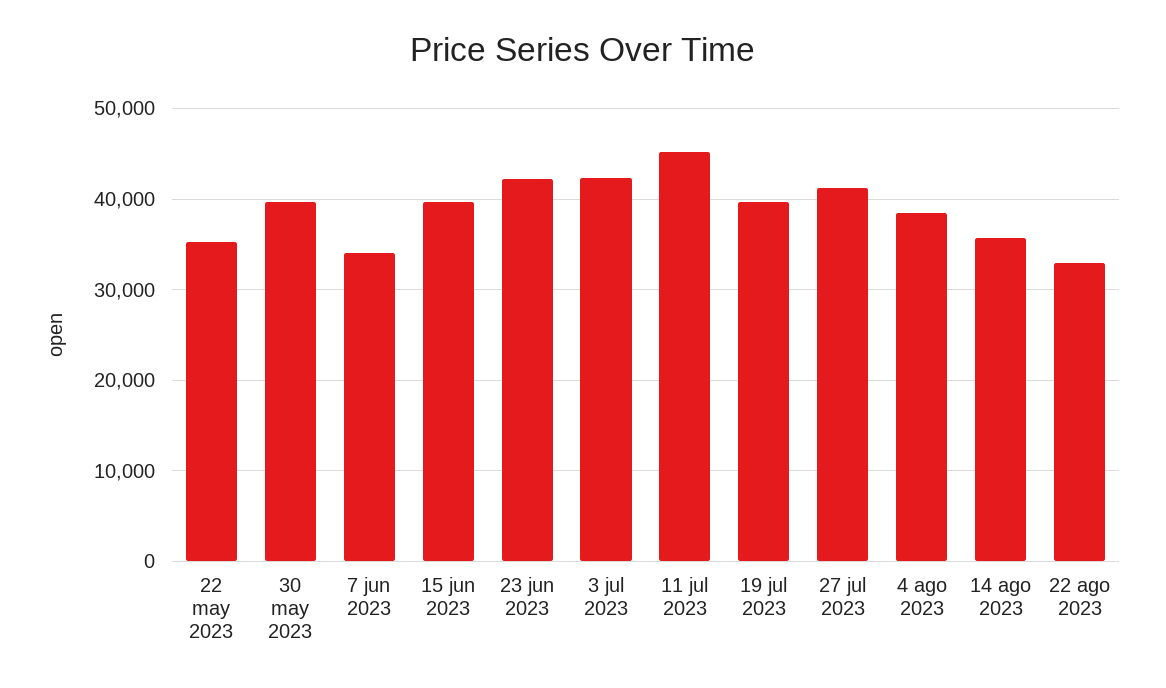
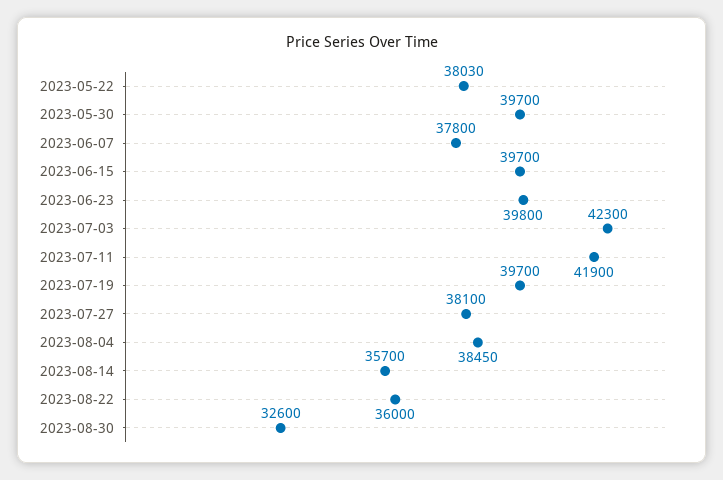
22 may 2023: 35000 -> 38030
7 jun 2023: 34000 -> 37800
23 jun 2023: 42000 -> 39800
11 jul 2023: 45000 -> 41900
27 jul 2023: 41000 -> 38100
22 ago 2023: 33000 -> 36000
2023-08-30: none -> 32600

